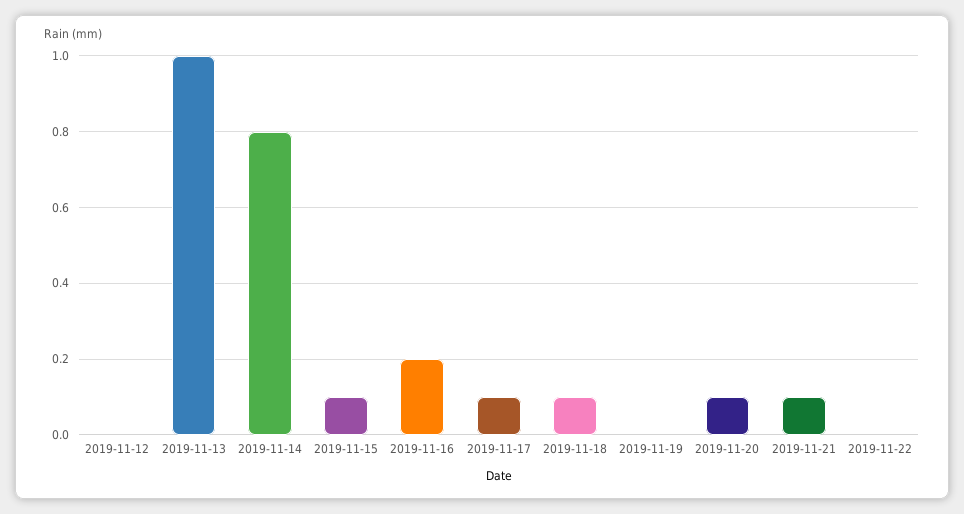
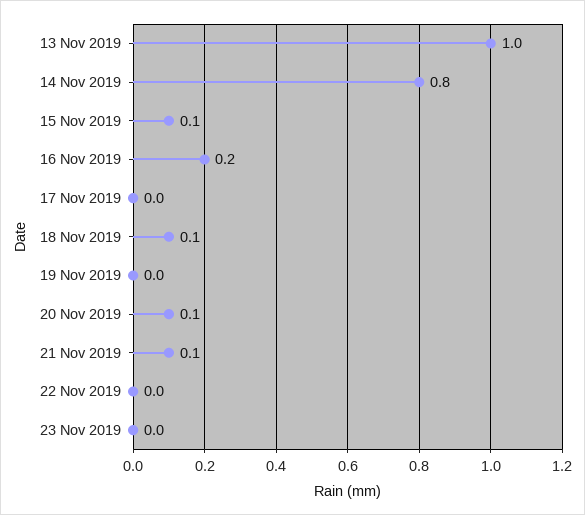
2019-11-12: 0 -> none
2019-11-17: 0.1 -> 0
23 Nov 2019: none -> 0

